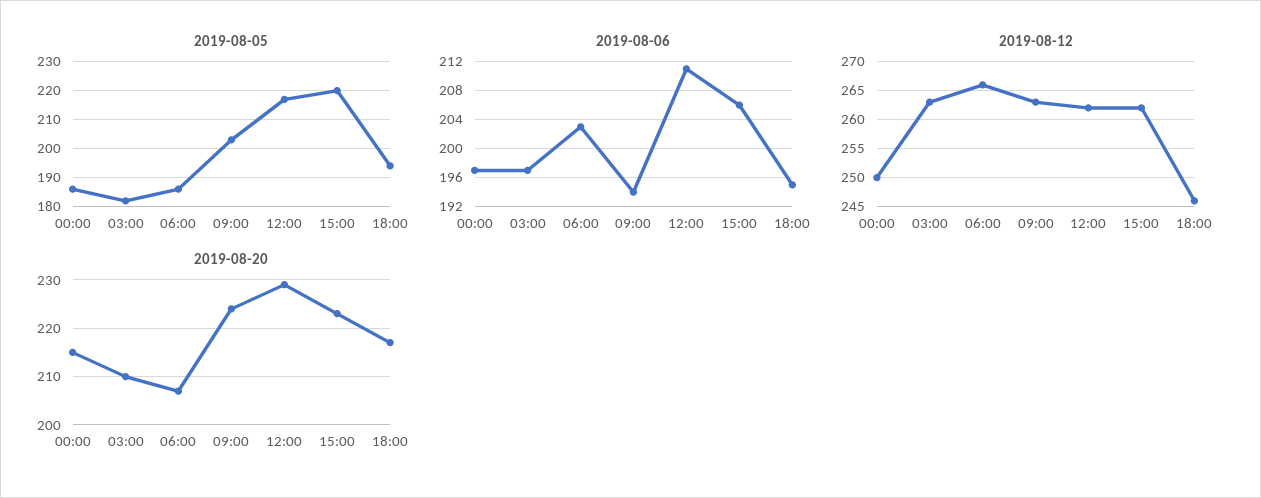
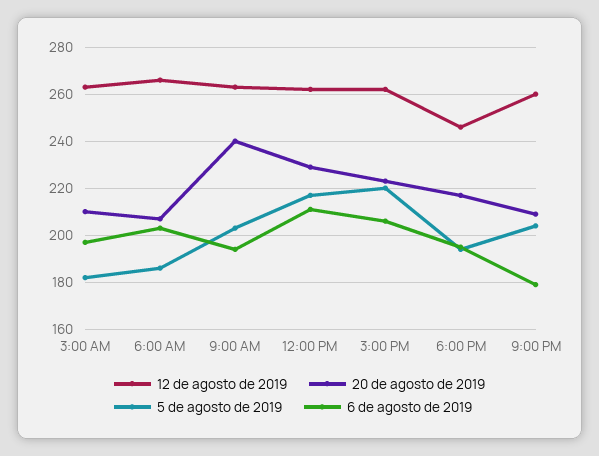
2019-08-05, 00:00: 185 -> none
2019-08-06, 00:00: 197 -> none
2019-08-12, 00:00: 250 -> none
2019-08-20, 00:00: 215 -> none
2019-08-20, 09:00: 225 -> 240
2019-08-12, 9:00 PM: none -> 260
2019-08-20, 9:00 PM: none -> 210
2019-08-05, 9:00 PM: none -> 205
2019-08-06, 9:00 PM: none -> 180

